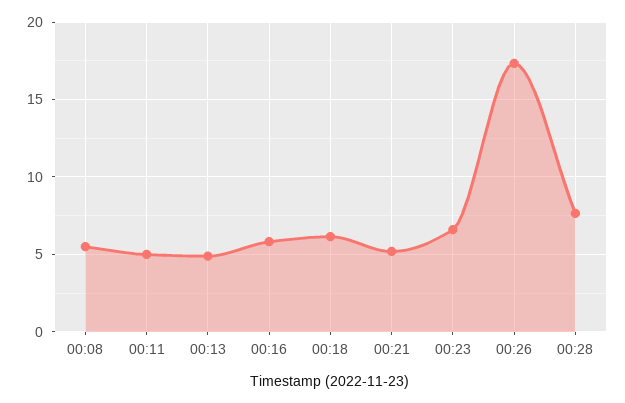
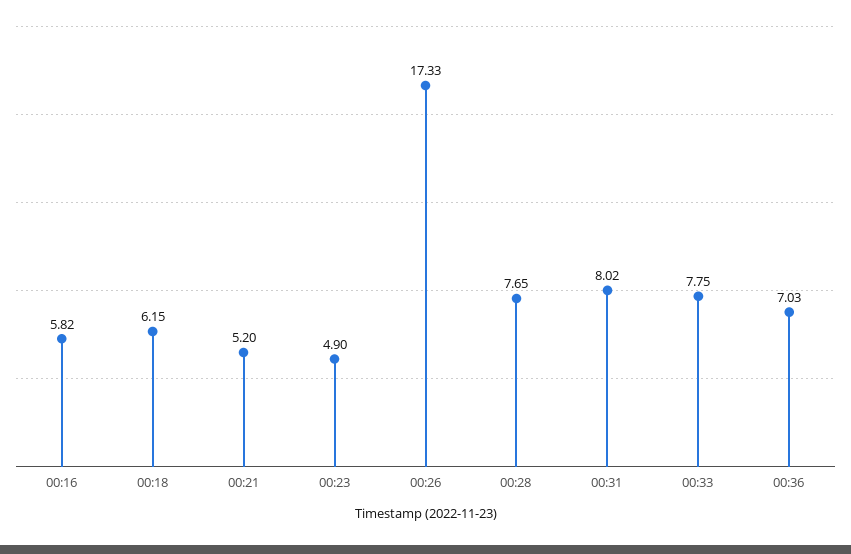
00:08: 5.5 -> none
00:11: 5 -> none
00:13: 5 -> none
00:23: 6.5 -> 4.9
00:31: none -> 8.02
00:33: none -> 7.75
00:36: none -> 7.03

